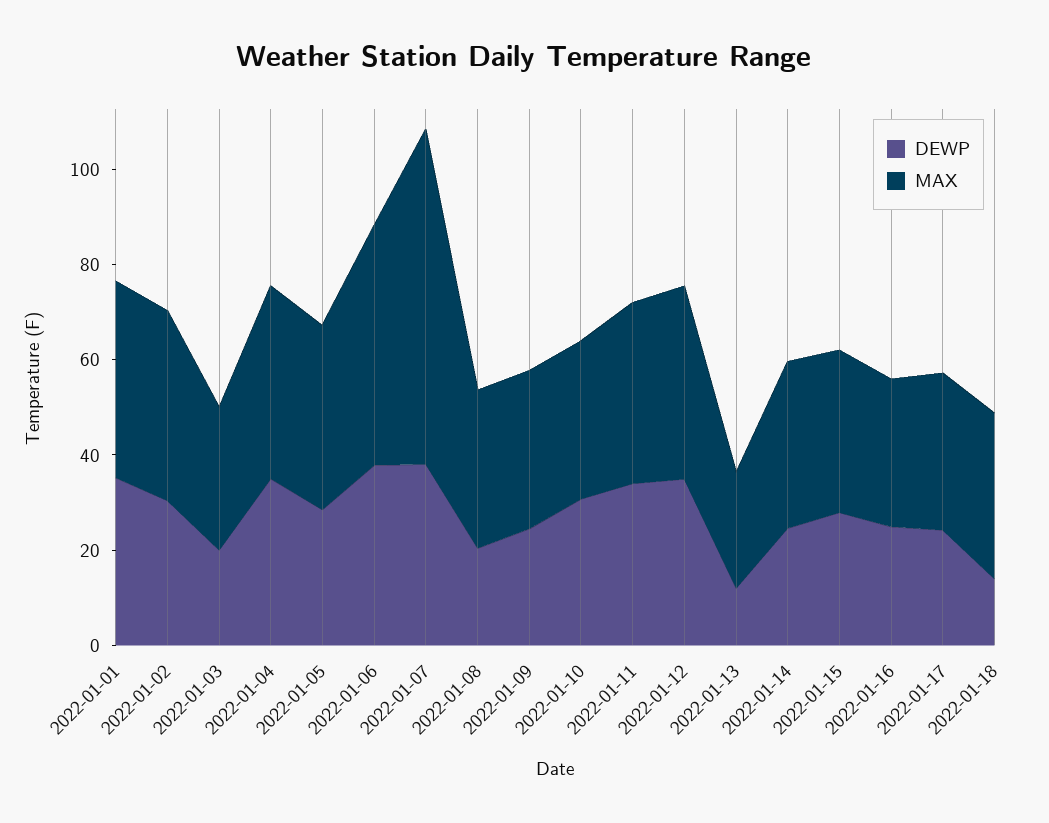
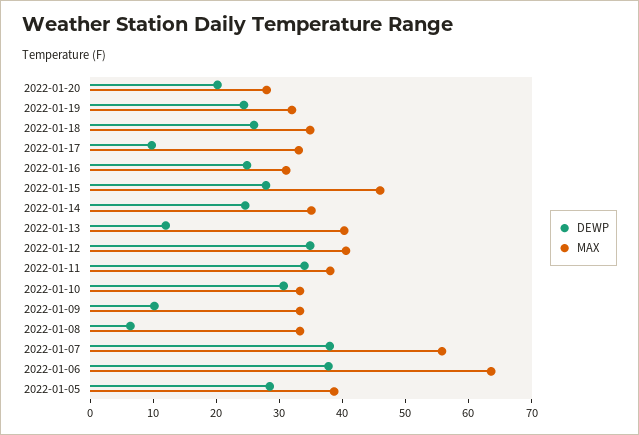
DEWP, 2022-01-01: 35 -> none
MAX, 2022-01-01: 40 -> none
DEWP, 2022-01-02: 30 -> none
MAX, 2022-01-02: 40 -> none
DEWP, 2022-01-03: 20 -> none
MAX, 2022-01-03: 30 -> none
DEWP, 2022-01-04: 35 -> none
MAX, 2022-01-04: 40 -> none
MAX, 2022-01-06: 50 -> 64
MAX, 2022-01-07: 70 -> 56
DEWP, 2022-01-08: 20 -> 6
DEWP, 2022-01-09: 25 -> 10
MAX, 2022-01-13: 25 -> 40
MAX, 2022-01-15: 35 -> 46
DEWP, 2022-01-17: 25 -> 10
DEWP, 2022-01-18: 15 -> 26
DEWP, 2022-01-20: none -> 20
MAX, 2022-01-20: none -> 28
DEWP, 2022-01-19: none -> 24
MAX, 2022-01-19: none -> 32

